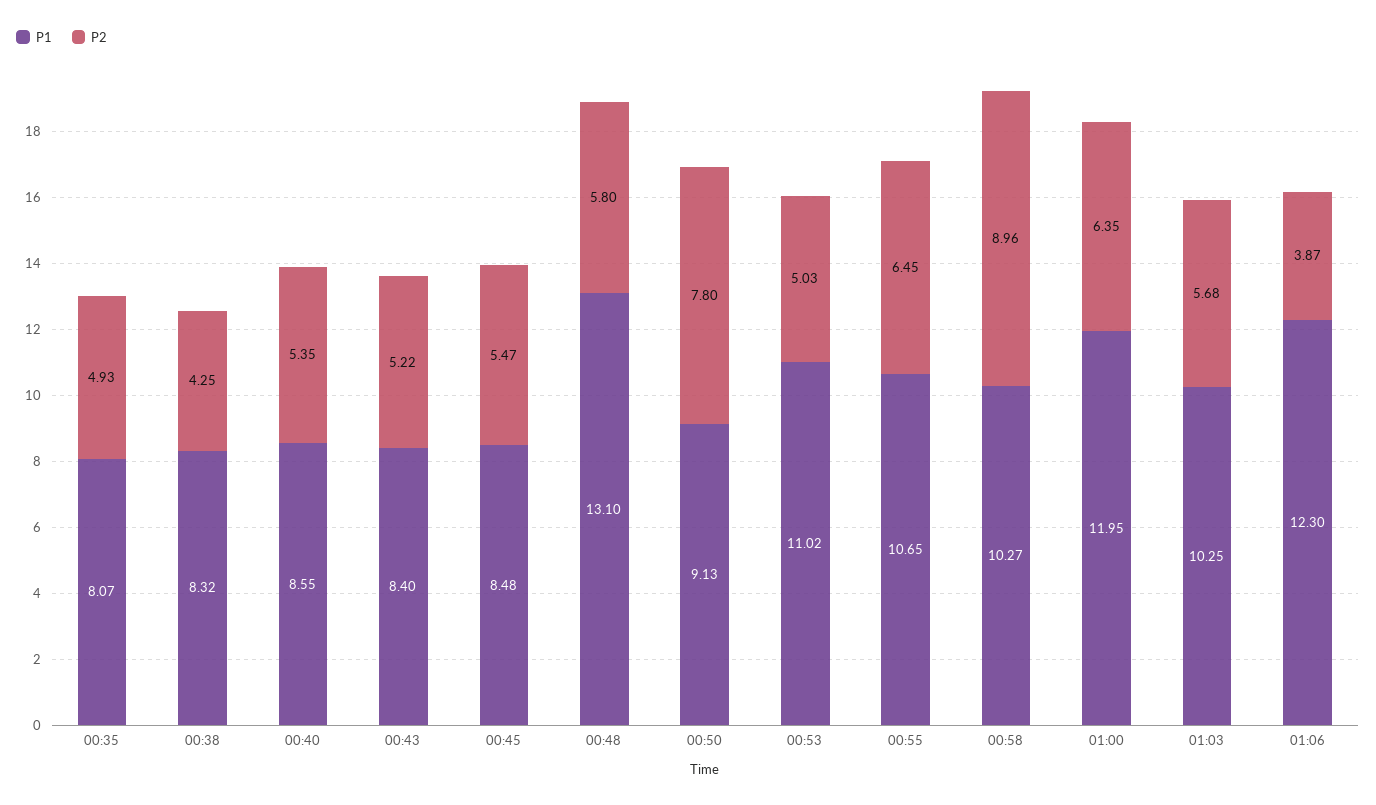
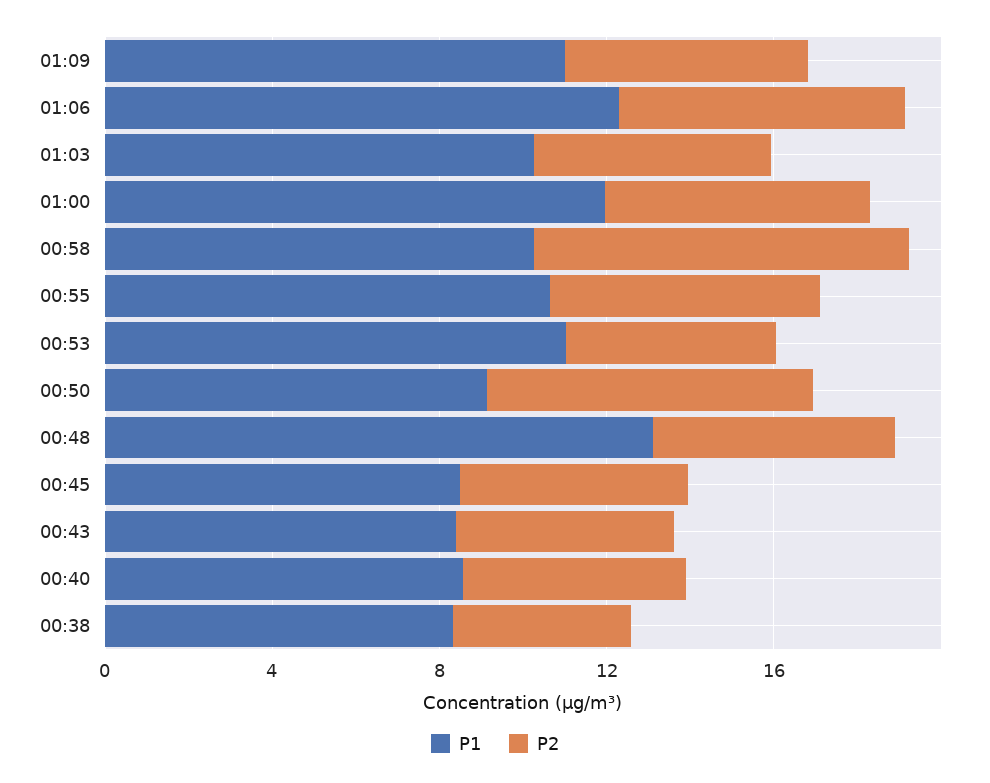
P1, 00:35: 8.07 -> none
P2, 00:35: 4.93 -> none
P2, 01:06: 3.87 -> 7
P1, 01:09: none -> 11
P2, 01:09: none -> 6

